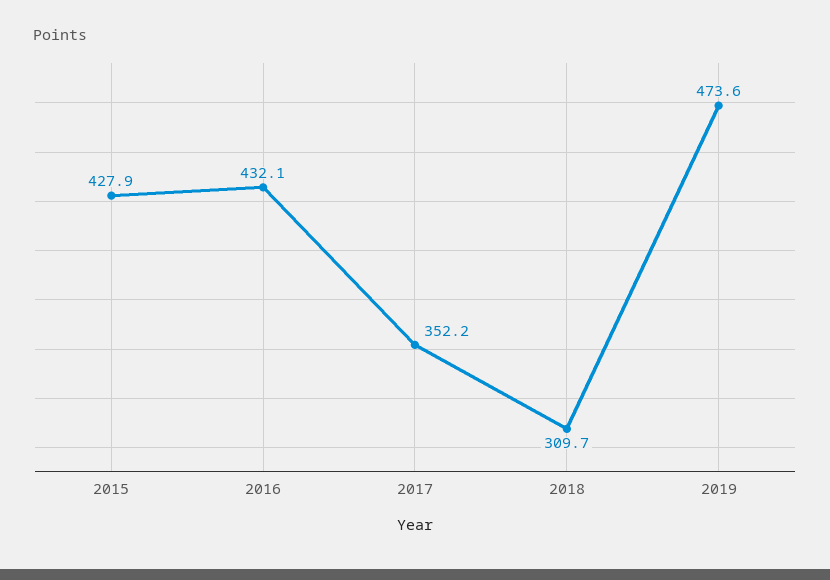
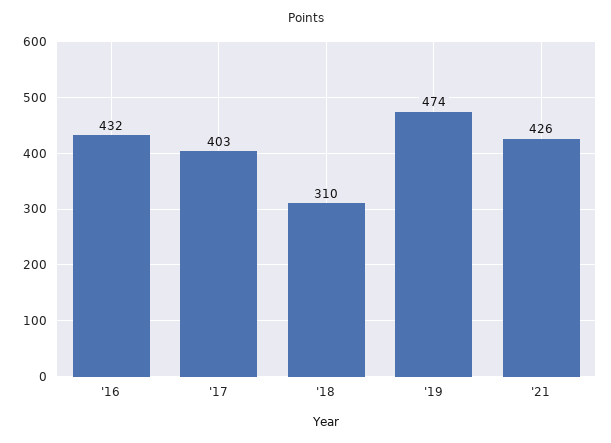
2015: 427.9 -> none
2017: 352.2 -> 403
'21: none -> 426

